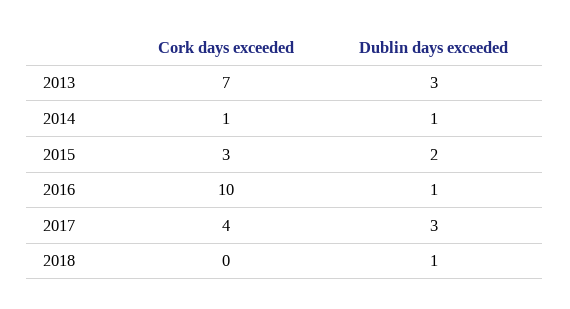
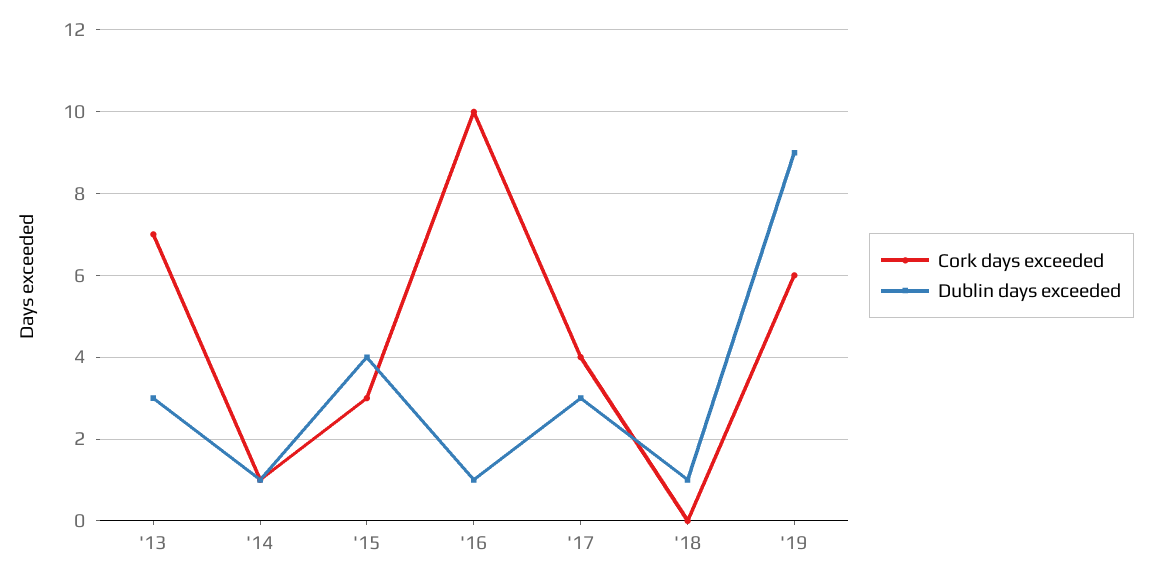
Dublin days exceeded, 2015: 2 -> 4
Cork days exceeded, '19: none -> 6
Dublin days exceeded, '19: none -> 9

